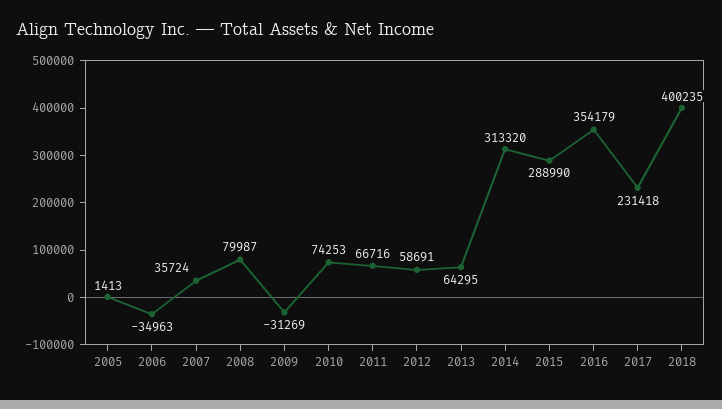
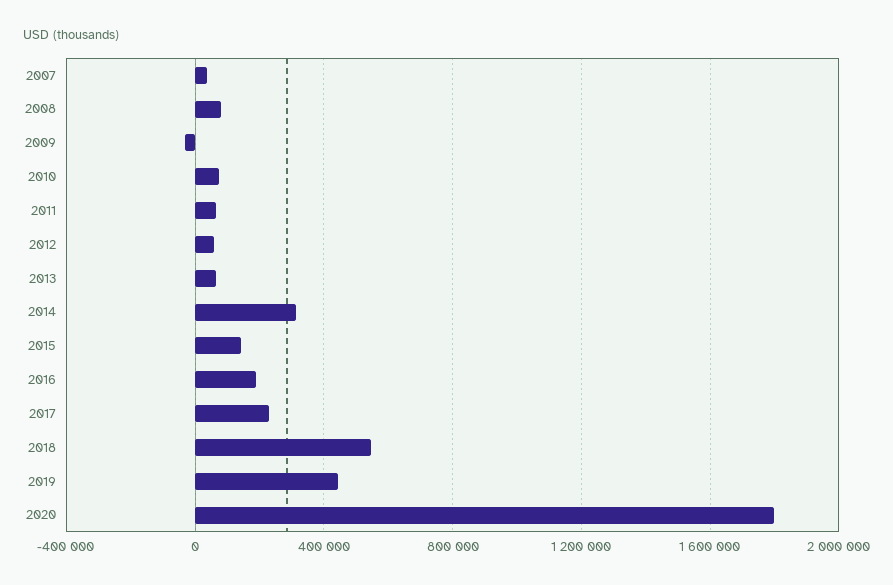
2005: 1413 -> none
2006: -34963 -> none
2015: 288990 -> 150000
2016: 354179 -> 200000
2018: 400235 -> 550000
2019: none -> 450000
2020: none -> 1800000

